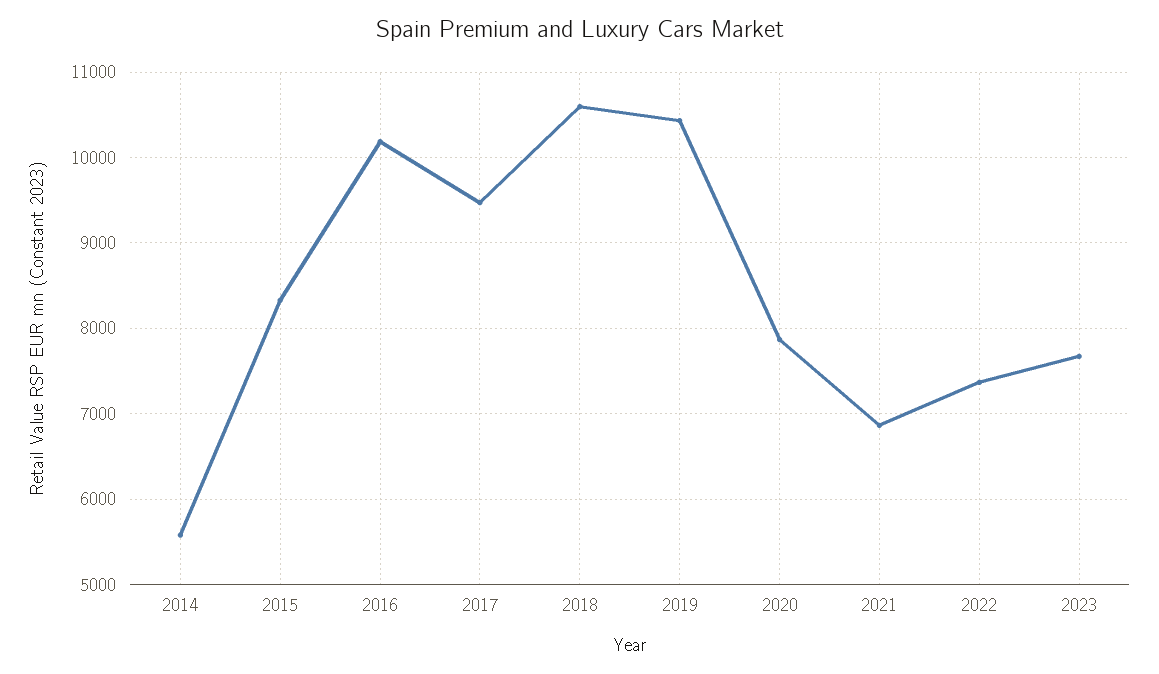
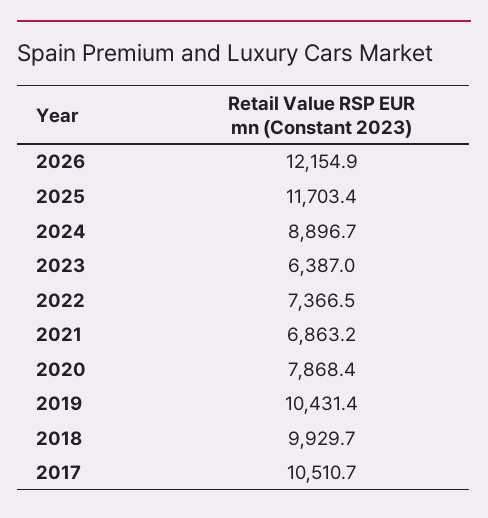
2014: 5600 -> none
2015: 8300 -> none
2016: 10200 -> none
2017: 9500 -> 10510.7
2018: 10600 -> 9929.7
2023: 7700 -> 6387
2026: none -> 12154.9
2025: none -> 11703.4
2024: none -> 8896.7

